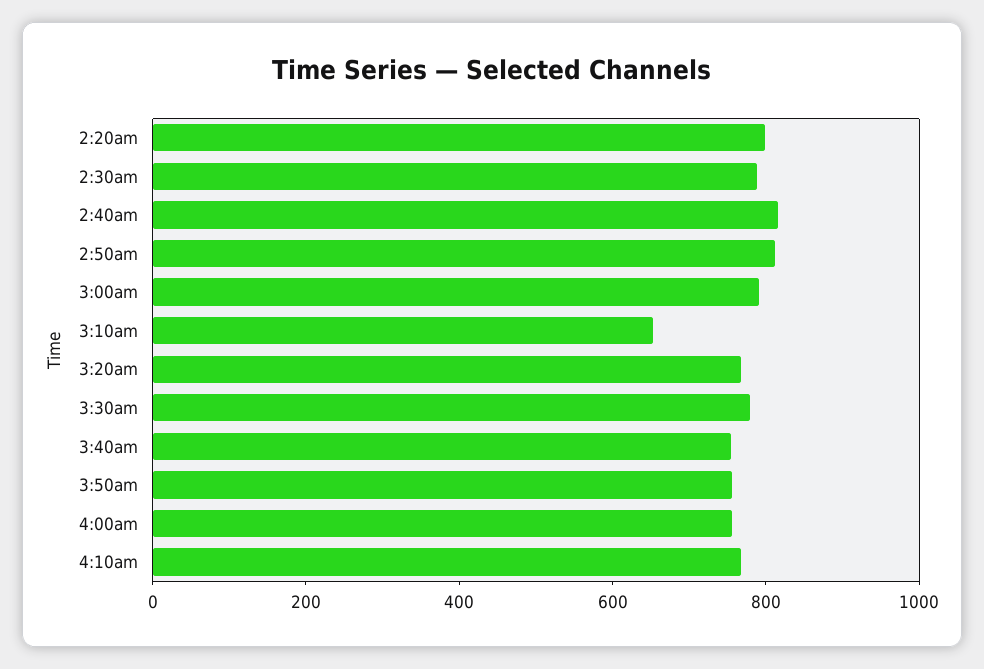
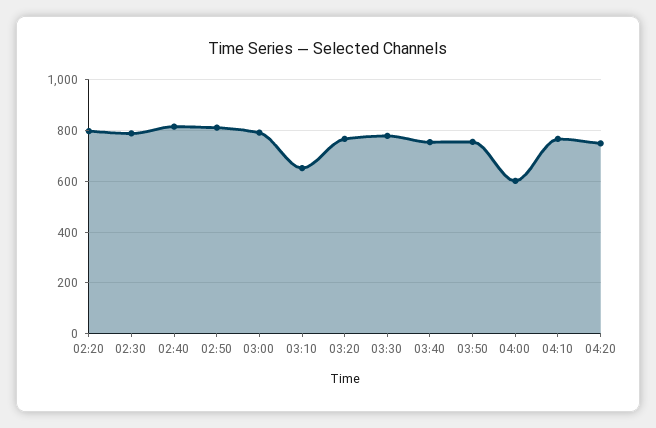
4:00am: 750 -> 600
04:20: none -> 750

